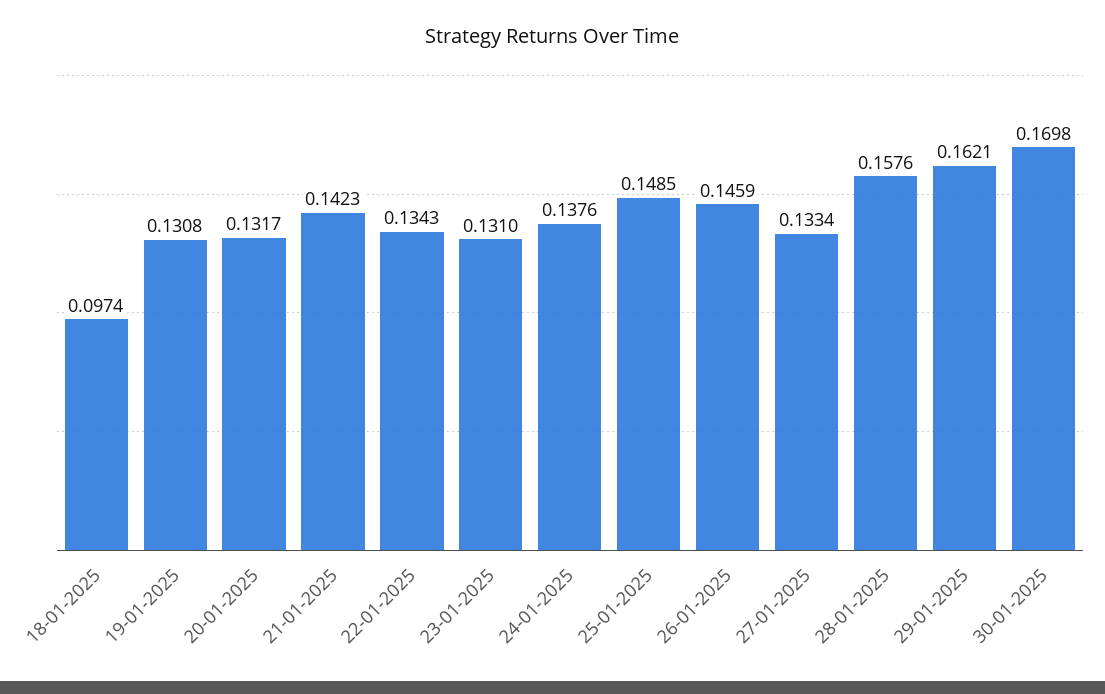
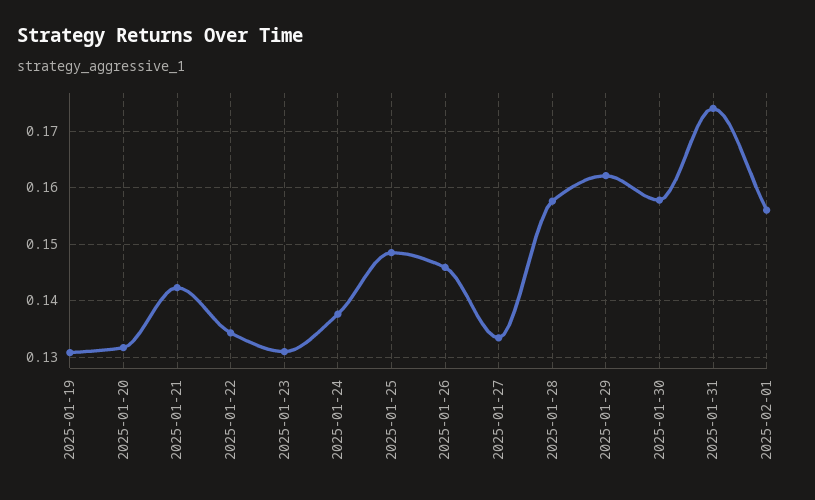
18-01-2025: 0.0974 -> none
30-01-2025: 0.1698 -> 0.158
2025-01-31: none -> 0.174
2025-02-01: none -> 0.156

